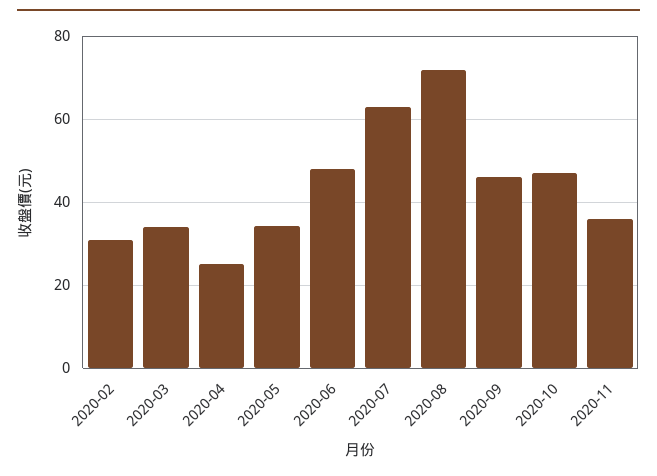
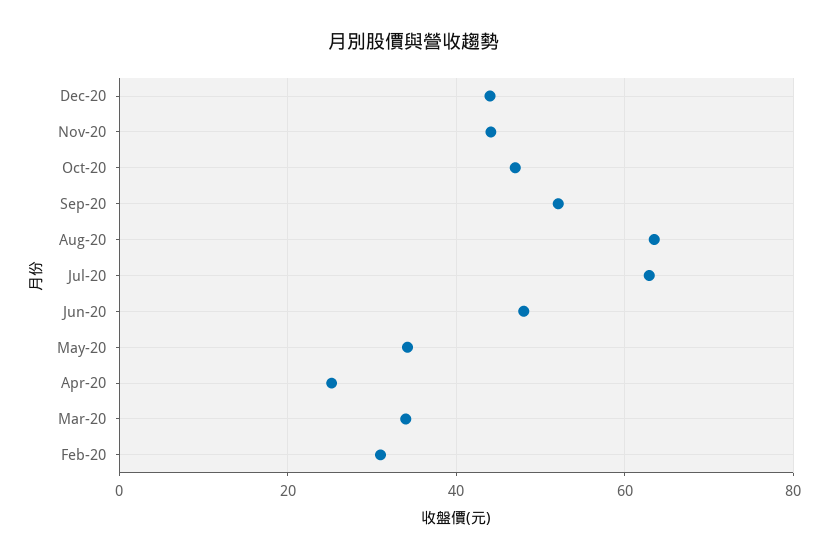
2020-08: 72 -> 64
2020-09: 46 -> 52
2020-11: 36 -> 44
Dec-20: none -> 44

